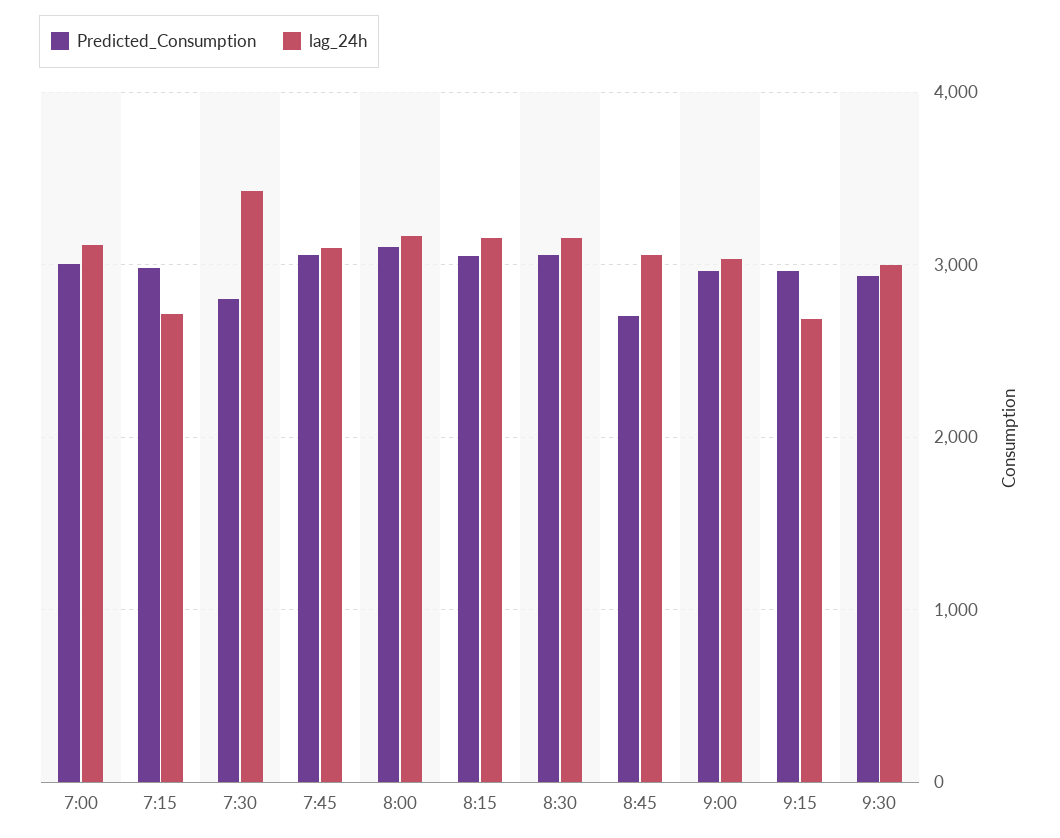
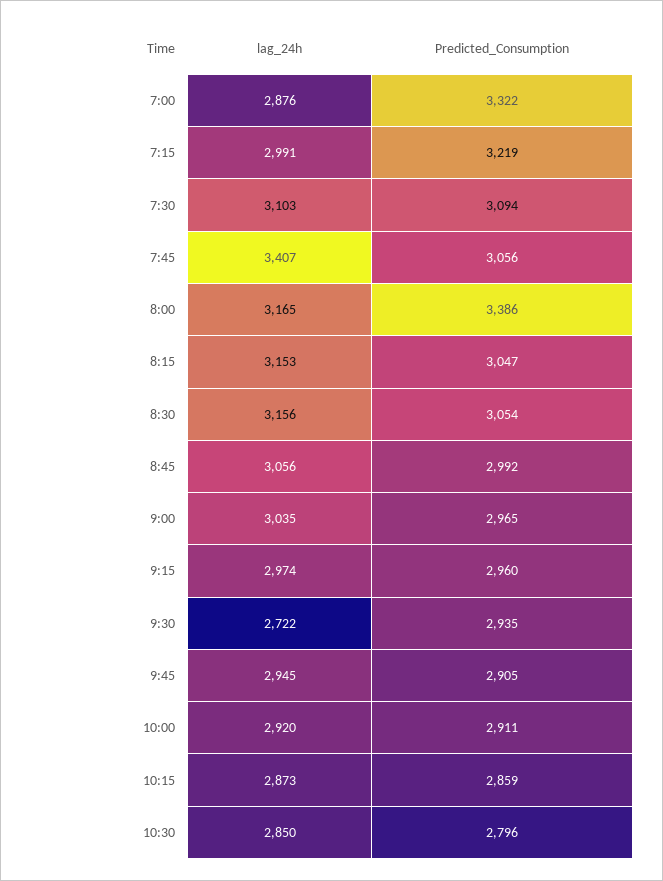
Predicted_Consumption, 7:00: 3000 -> 3322
lag_24h, 7:00: 3100 -> 2876
Predicted_Consumption, 7:15: 3000 -> 3219
lag_24h, 7:15: 2700 -> 2991
Predicted_Consumption, 7:30: 2800 -> 3094
lag_24h, 7:30: 3400 -> 3103
lag_24h, 7:45: 3100 -> 3407
Predicted_Consumption, 8:00: 3100 -> 3386
Predicted_Consumption, 8:45: 2700 -> 2992
lag_24h, 9:15: 2700 -> 2974
lag_24h, 9:30: 3000 -> 2722
lag_24h, 9:45: none -> 2945
Predicted_Consumption, 9:45: none -> 2905
lag_24h, 10:00: none -> 2920
Predicted_Consumption, 10:00: none -> 2911
lag_24h, 10:15: none -> 2873
Predicted_Consumption, 10:15: none -> 2859
lag_24h, 10:30: none -> 2850
Predicted_Consumption, 10:30: none -> 2796

